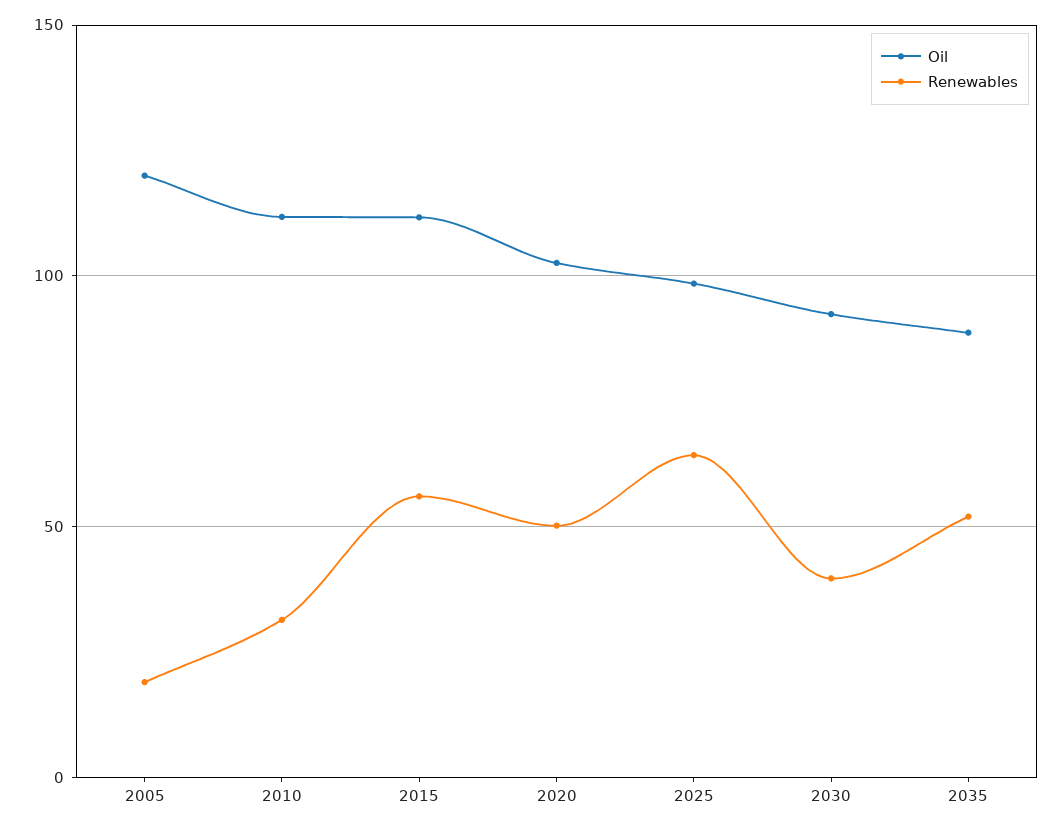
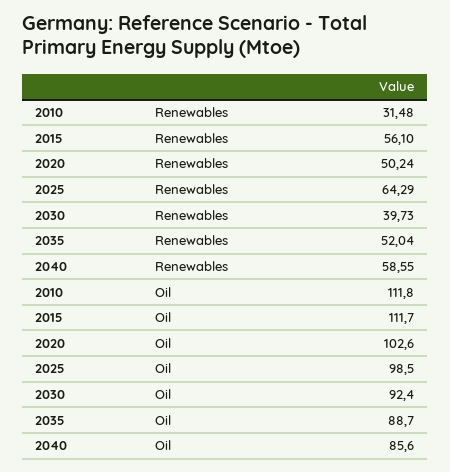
Oil, 2005: 120 -> none
Renewables, 2005: 20 -> none
Renewables, 2040: none -> 58.55
Oil, 2040: none -> 85.6

